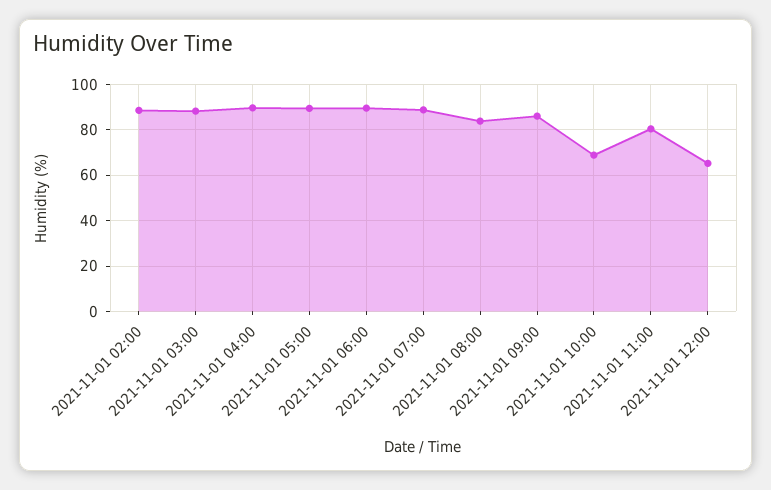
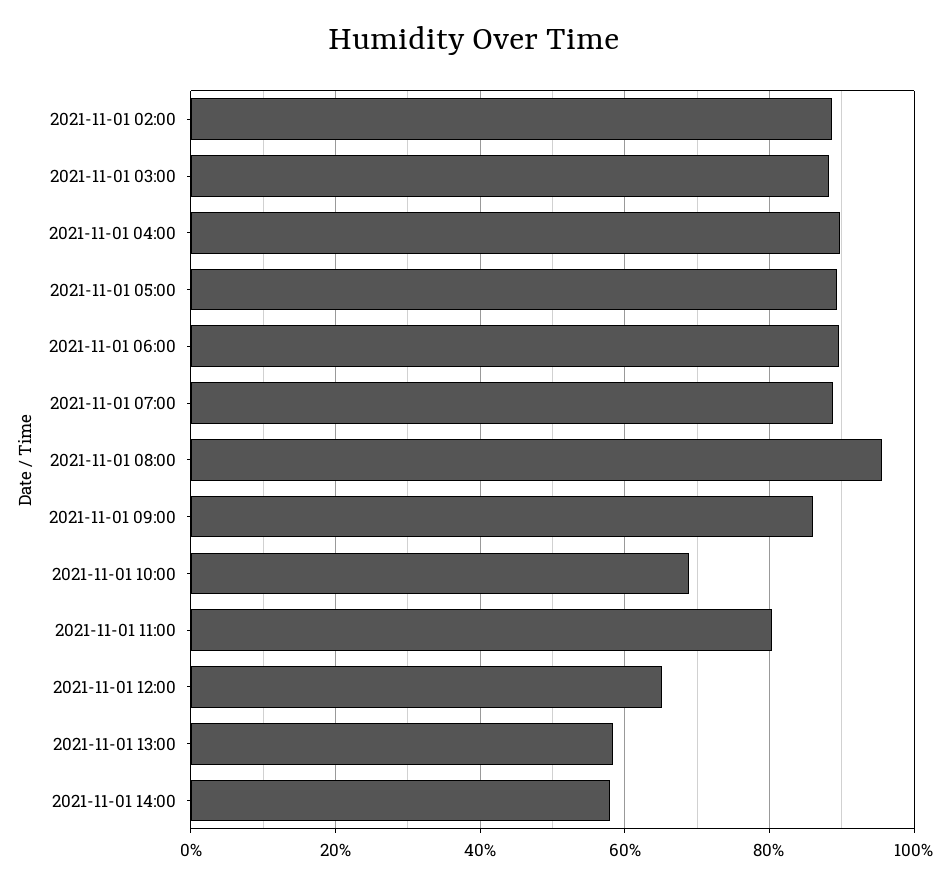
2021-11-01 08:00: 85 -> 96
2021-11-01 13:00: none -> 58
2021-11-01 14:00: none -> 58

